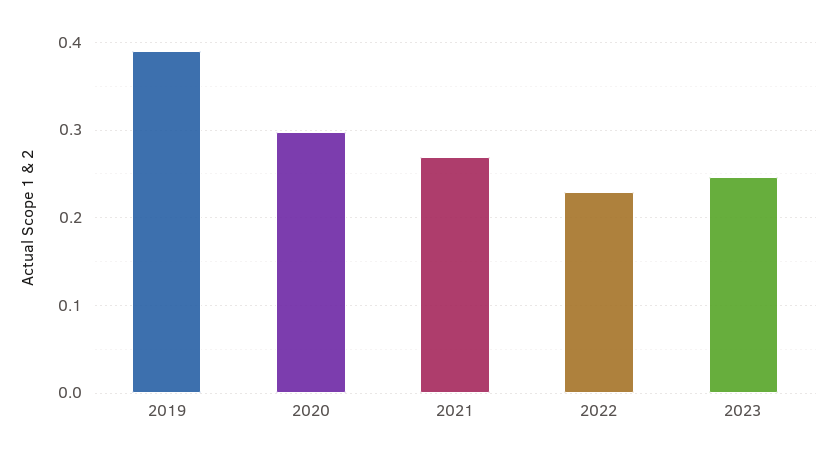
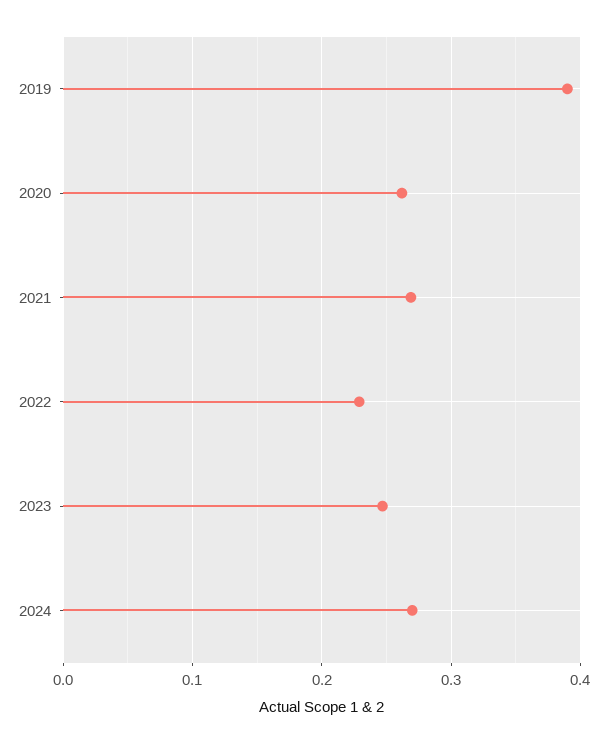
2020: 0.3 -> 0.26
2024: none -> 0.27

